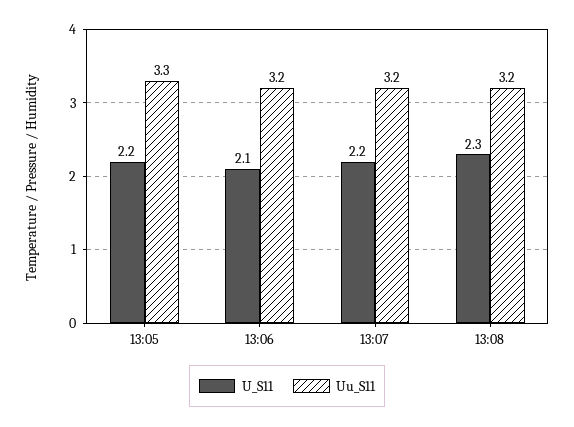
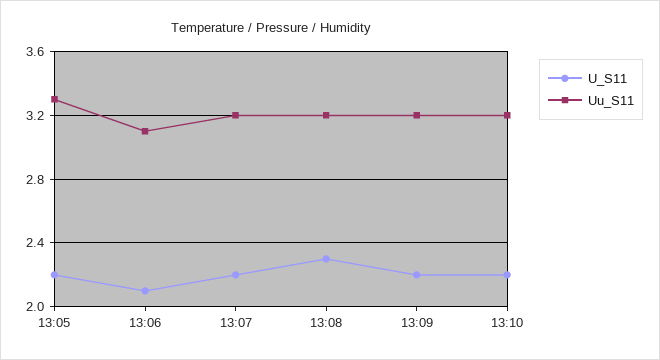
Uu_S11, 13:06: 3.2 -> 3.1
U_S11, 13:09: none -> 2.2
Uu_S11, 13:09: none -> 3.2
U_S11, 13:10: none -> 2.2
Uu_S11, 13:10: none -> 3.2

